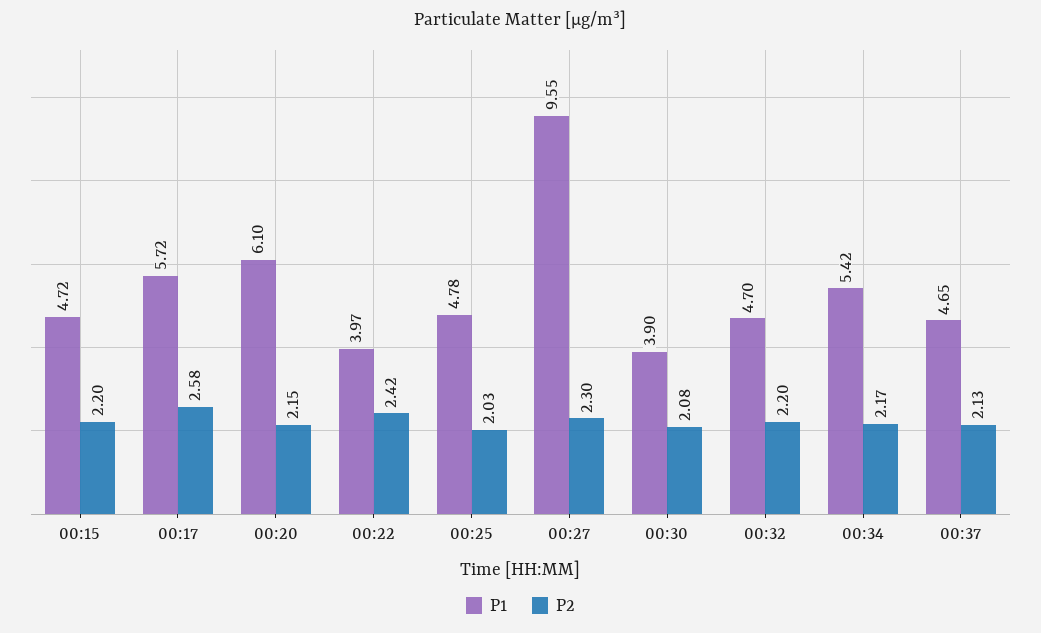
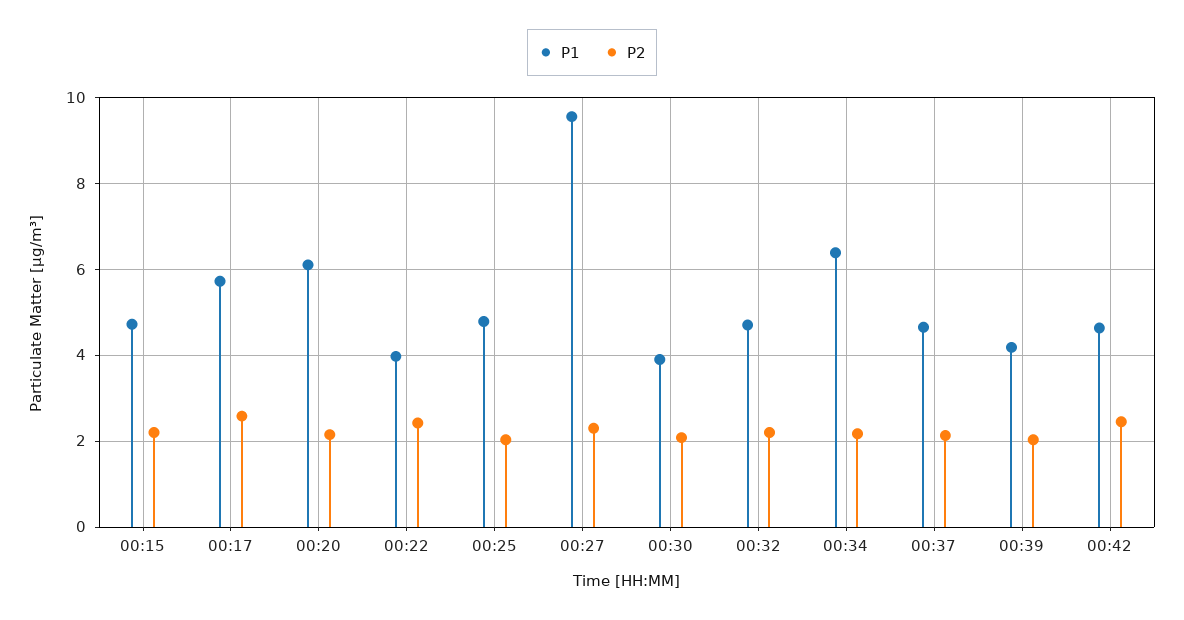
P1, 00:34: 5.42 -> 6.4
P1, 00:39: none -> 4.2
P2, 00:39: none -> 2
P1, 00:42: none -> 4.6
P2, 00:42: none -> 2.4

